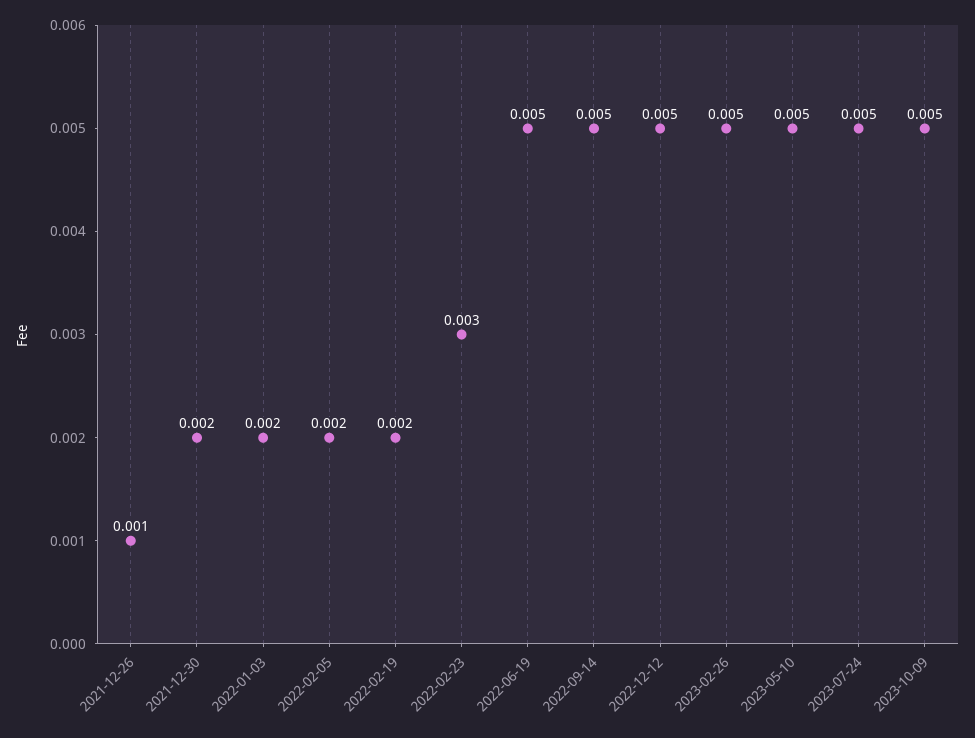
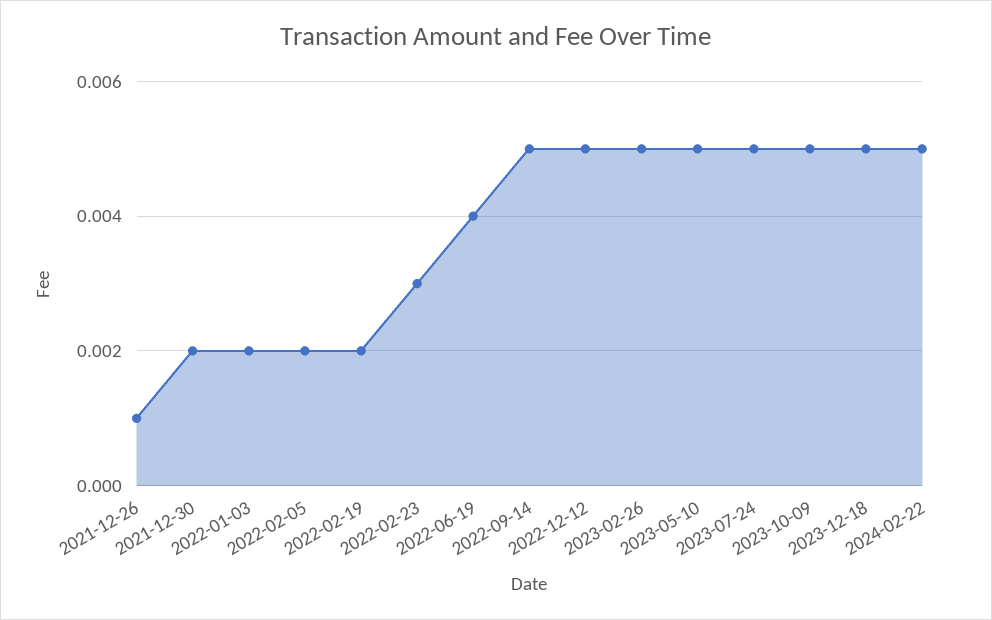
2022-06-19: 0.005 -> 0.004
2023-12-18: none -> 0.005
2024-02-22: none -> 0.005

